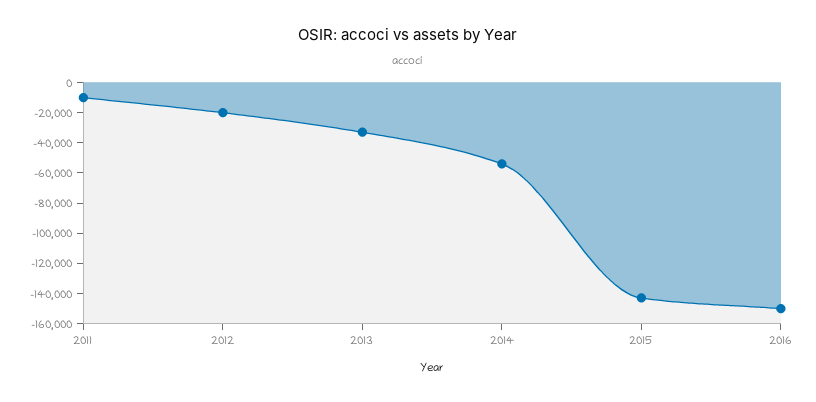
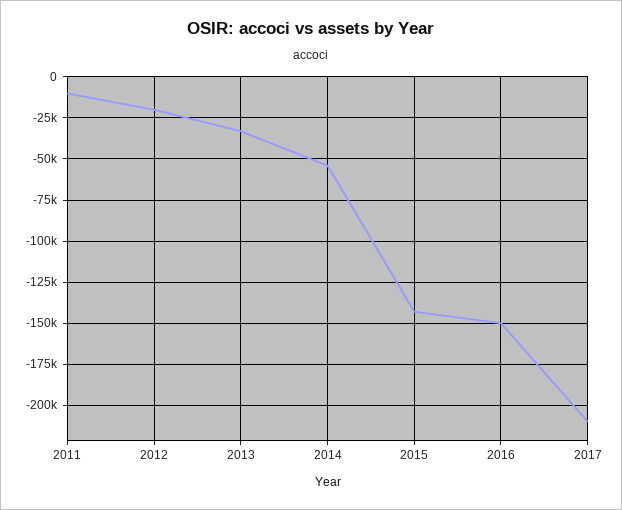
2017: none -> -210000

